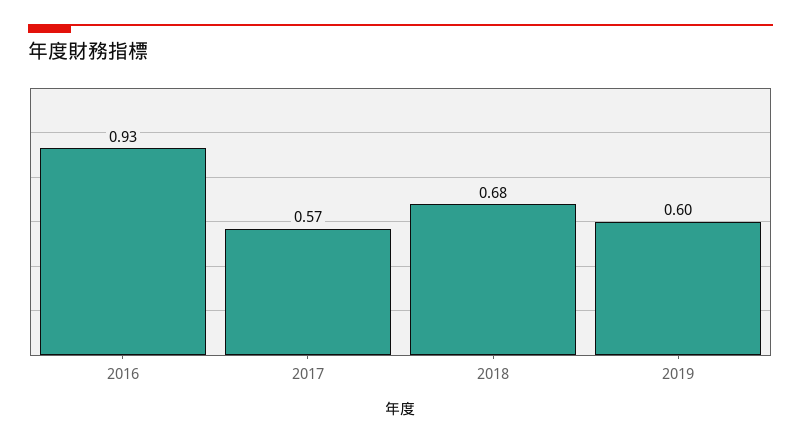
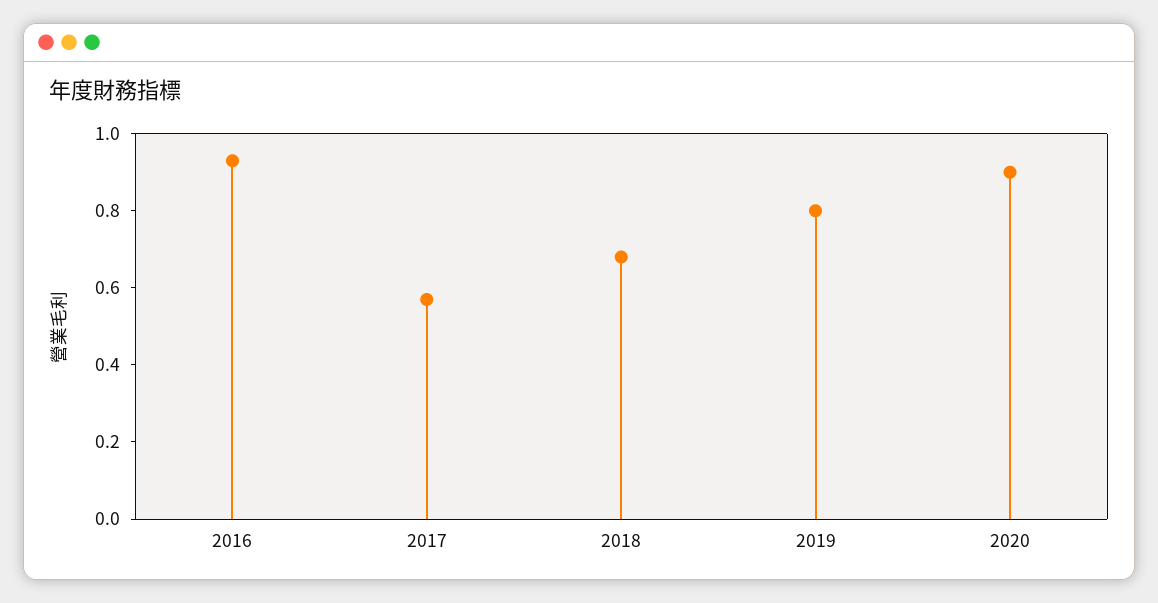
2019: 0.6 -> 0.8
2020: none -> 0.9

